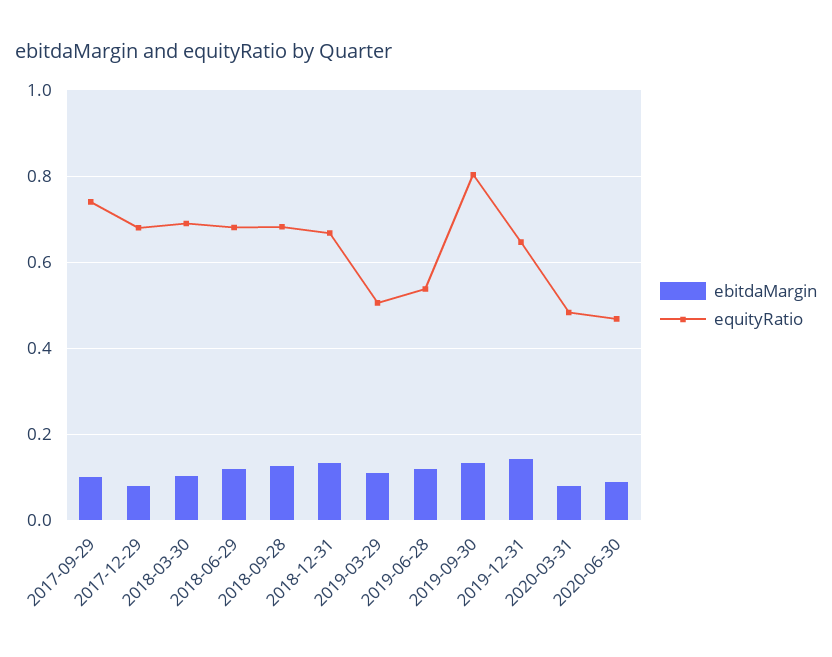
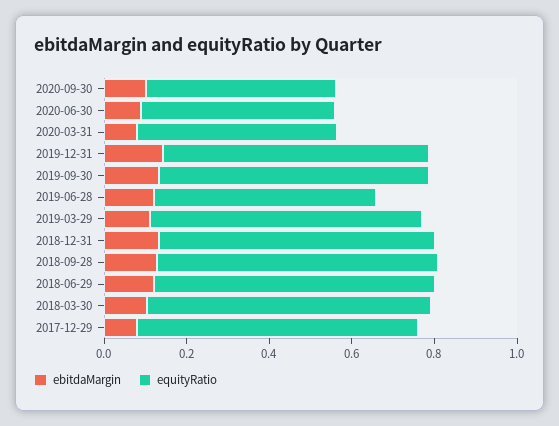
ebitdaMargin, 2017-09-29: 0.1 -> none
equityRatio, 2017-09-29: 0.74 -> none
equityRatio, 2019-03-29: 0.5 -> 0.65
equityRatio, 2019-09-30: 0.8 -> 0.65
ebitdaMargin, 2020-09-30: none -> 0.1
equityRatio, 2020-09-30: none -> 0.45

